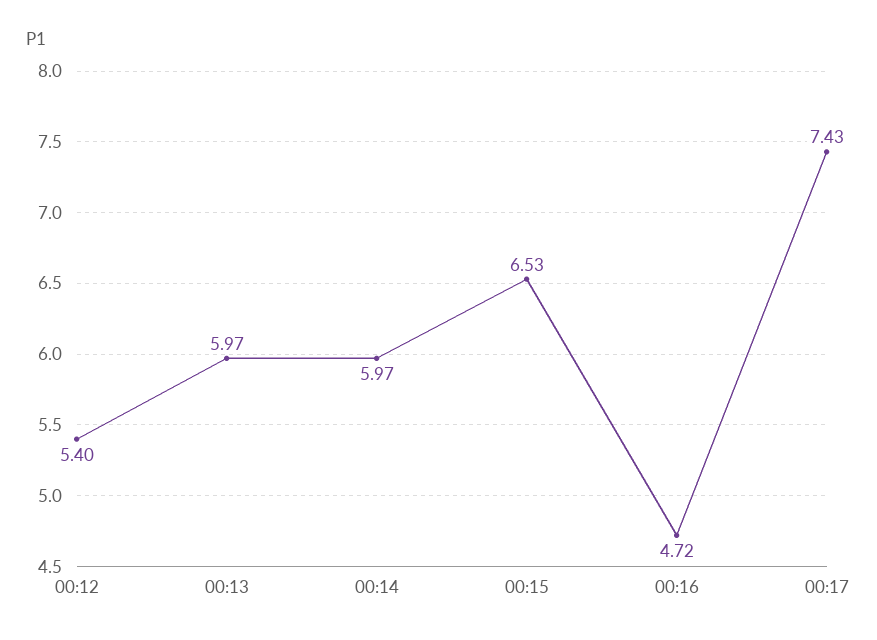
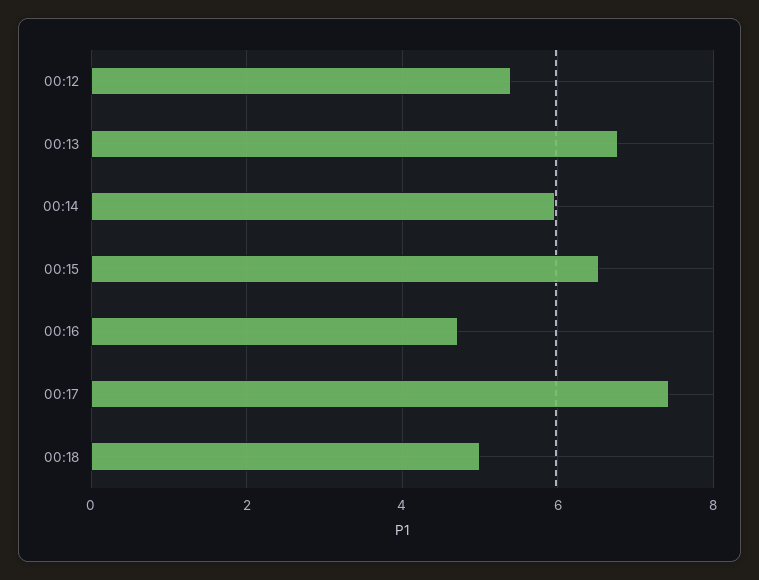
00:13: 5.97 -> 6.8
00:18: none -> 5

